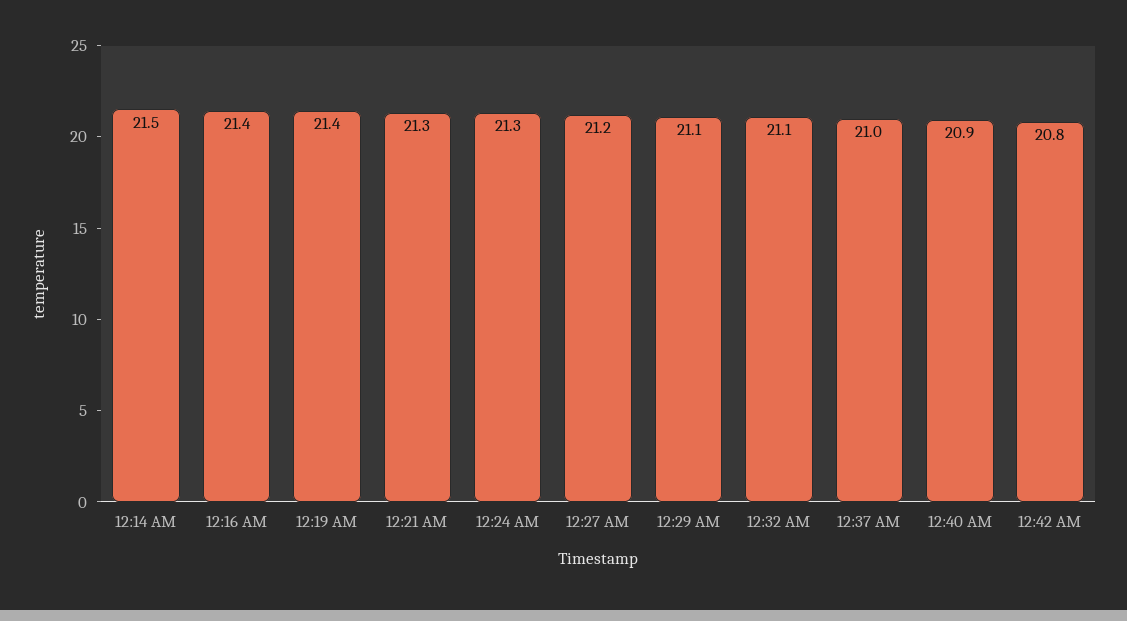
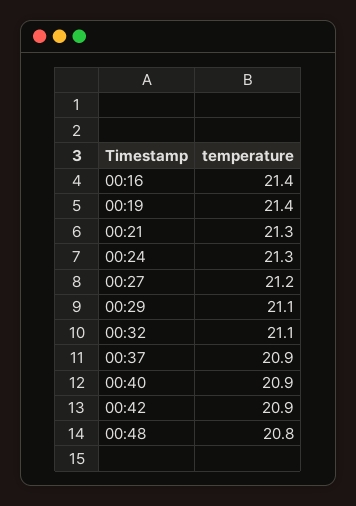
12:14 AM: 21.5 -> none
12:37 AM: 21 -> 20.9
12:42 AM: 20.8 -> 20.9
00:48: none -> 20.8

